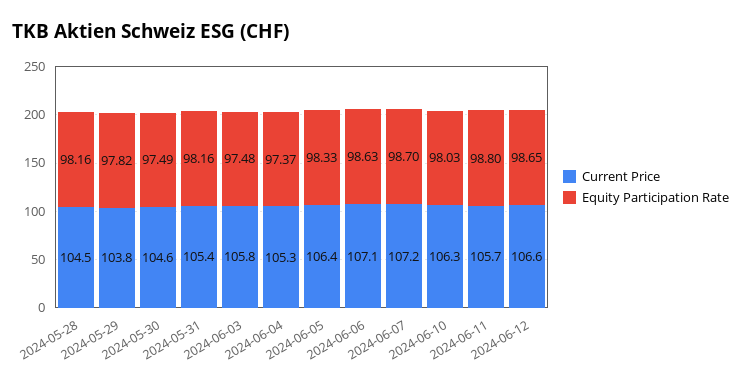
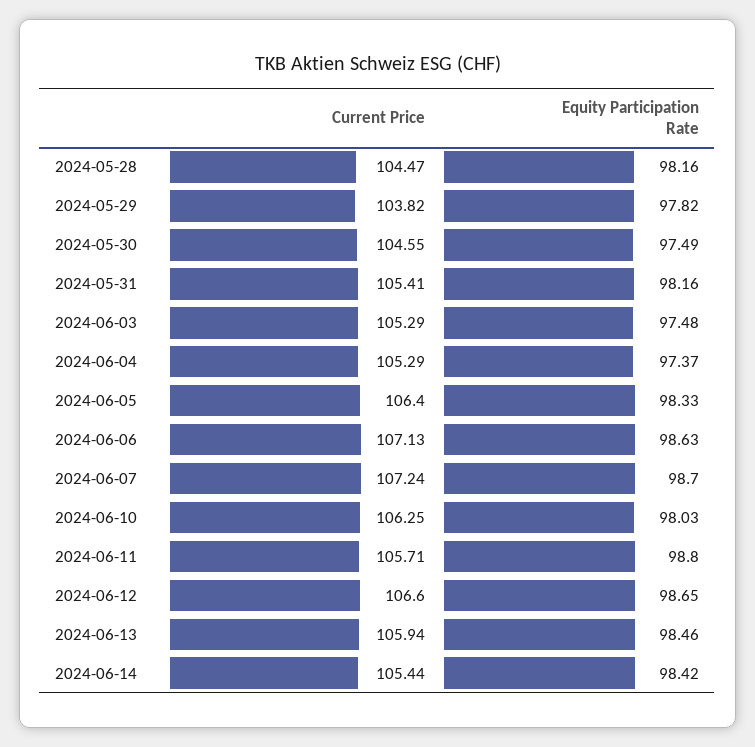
Current Price, 2024-06-03: 105.8 -> 105.29
Current Price, 2024-06-13: none -> 105.94
Equity Participation Rate, 2024-06-13: none -> 98.46
Current Price, 2024-06-14: none -> 105.44
Equity Participation Rate, 2024-06-14: none -> 98.42

